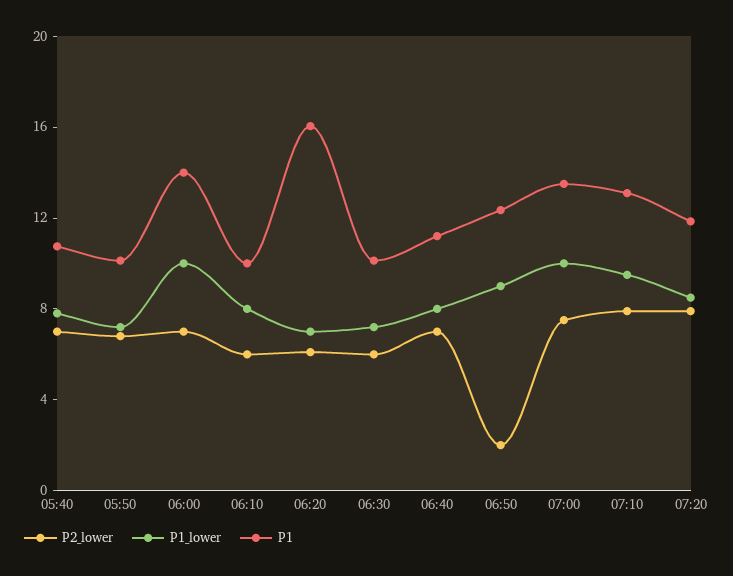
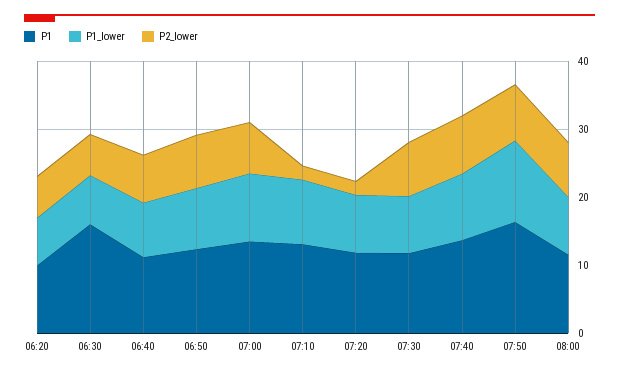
P2_lower, 05:40: 7 -> none
P1_lower, 05:40: 8 -> none
P1, 05:40: 11 -> none
P2_lower, 05:50: 7 -> none
P1_lower, 05:50: 7 -> none
P1, 05:50: 10 -> none
P2_lower, 06:00: 7 -> none
P1_lower, 06:00: 10 -> none
P1, 06:00: 14 -> none
P2_lower, 06:10: 6 -> none
P1_lower, 06:10: 8 -> none
P1, 06:10: 10 -> none
P1, 06:20: 16 -> 10
P1, 06:30: 10 -> 16
P2_lower, 06:50: 2 -> 8
P2_lower, 07:10: 8 -> 2
P2_lower, 07:20: 8 -> 2
P1, 07:30: none -> 12
P1_lower, 07:30: none -> 8
P2_lower, 07:30: none -> 8
P1, 07:40: none -> 14
P1_lower, 07:40: none -> 10
P2_lower, 07:40: none -> 8
P1, 07:50: none -> 16
P1_lower, 07:50: none -> 12
P2_lower, 07:50: none -> 8
P1, 08:00: none -> 12
P1_lower, 08:00: none -> 8
P2_lower, 08:00: none -> 8

